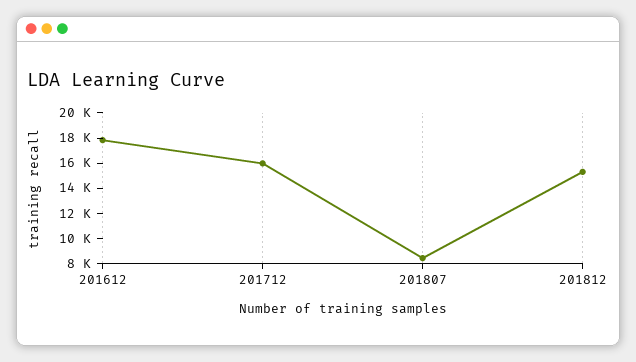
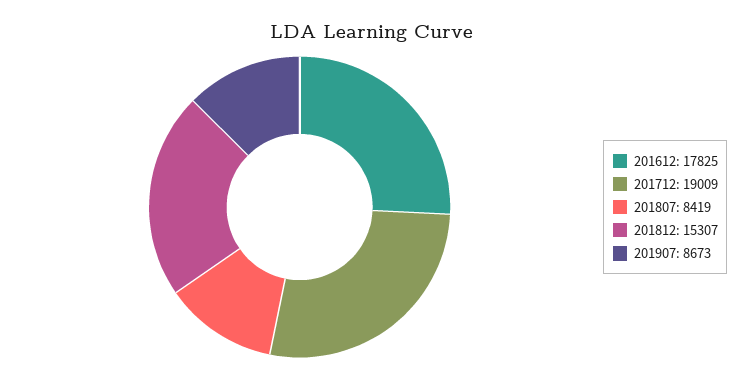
201712: 16000 -> 19009
201907: none -> 8673

